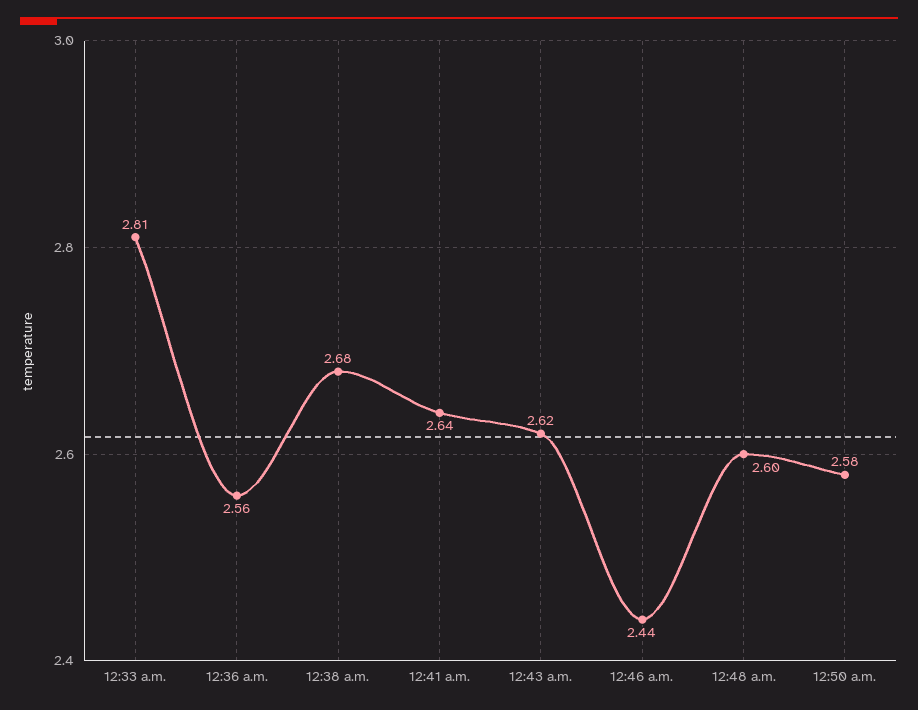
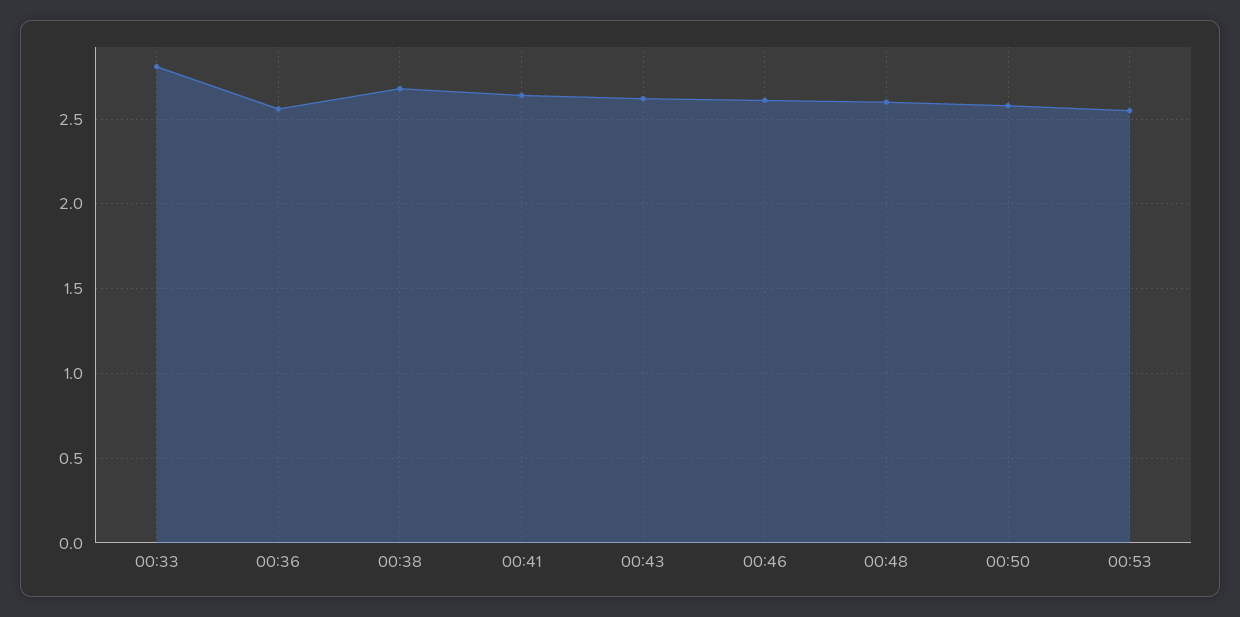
12:46 a.m.: 2.44 -> 2.6
00:53: none -> 2.55

